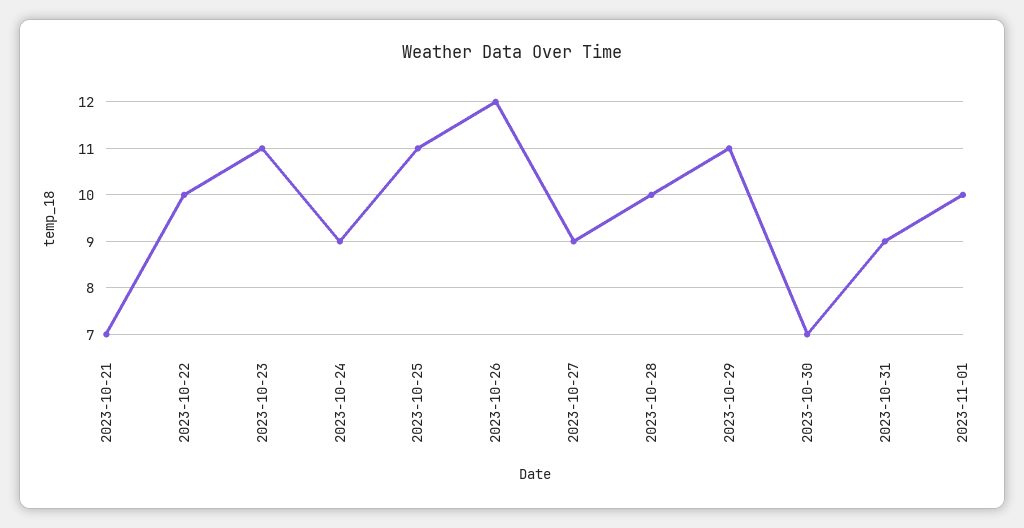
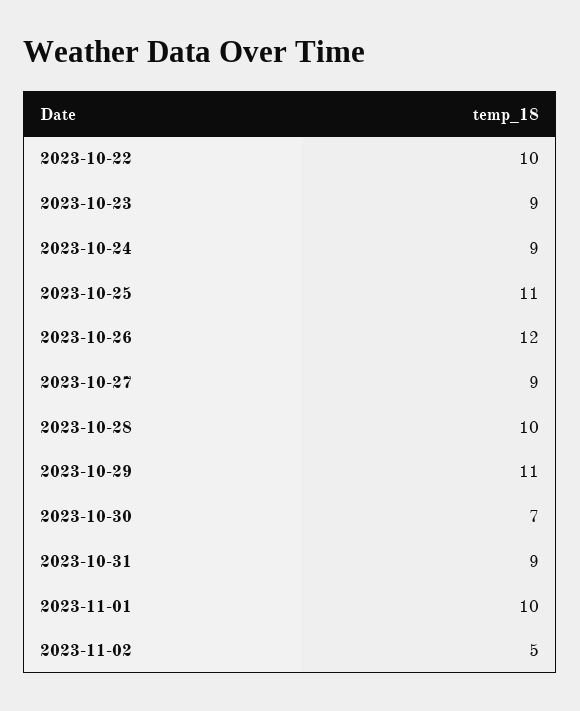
2023-10-21: 7 -> none
2023-10-23: 11 -> 9
2023-11-02: none -> 5

